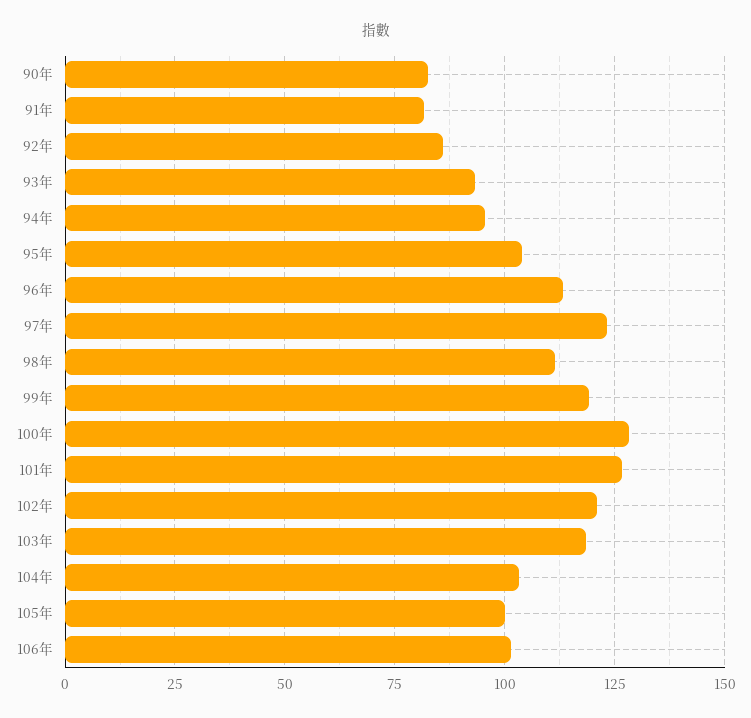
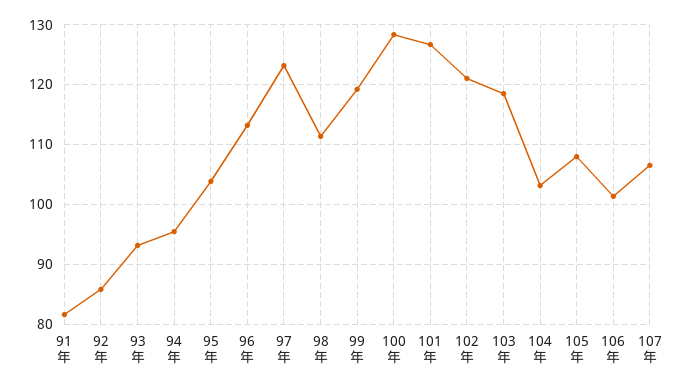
90年: 82.5 -> none
105年: 100 -> 108
107年: none -> 106

